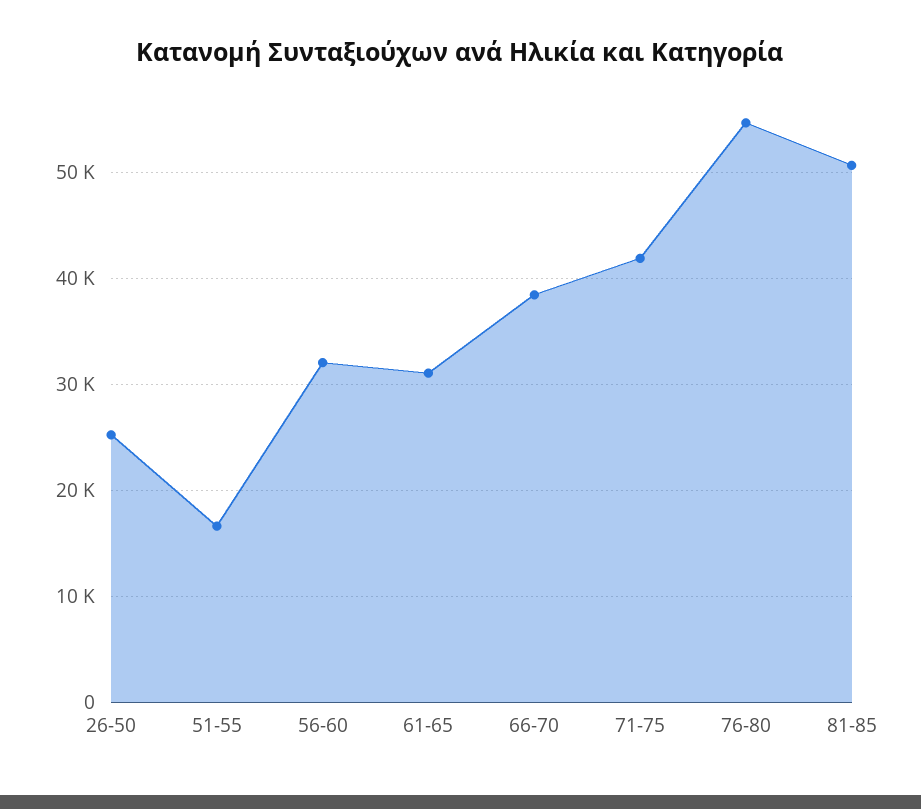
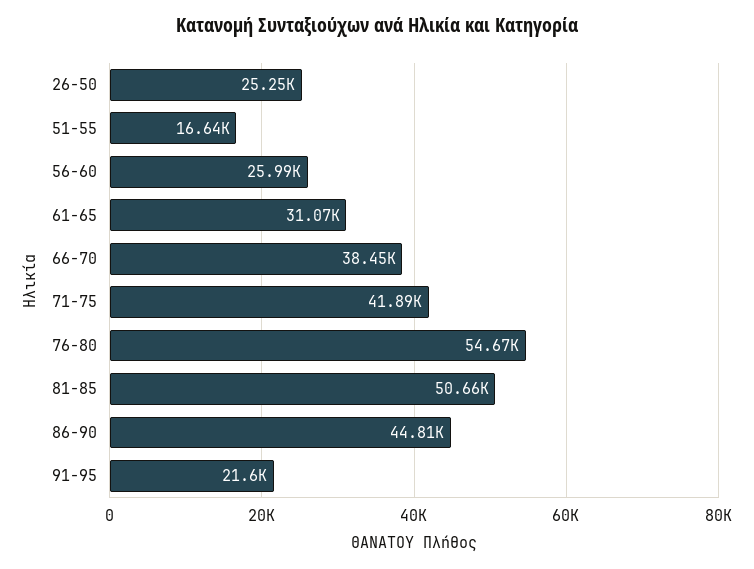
56-60: 32000 -> 25990
86-90: none -> 44810
91-95: none -> 21600

